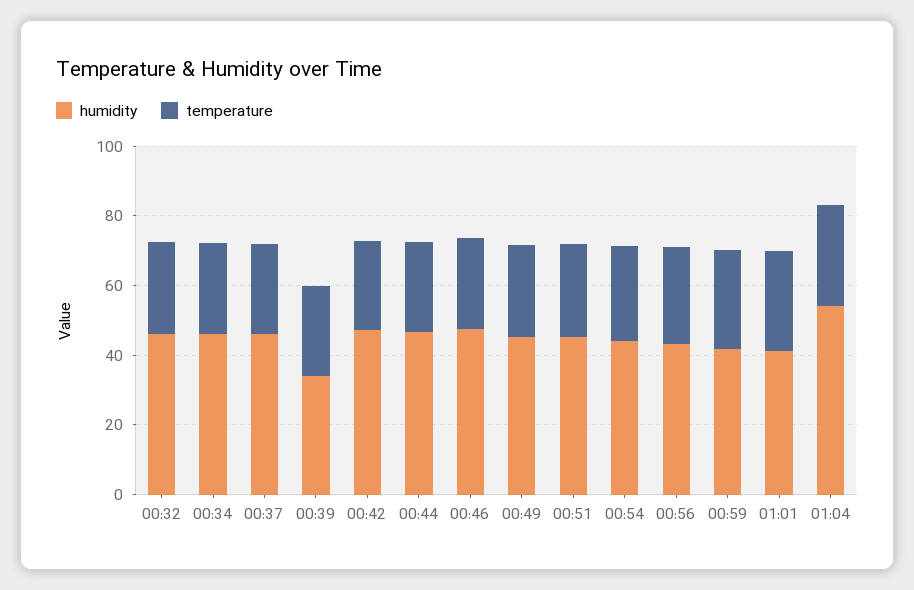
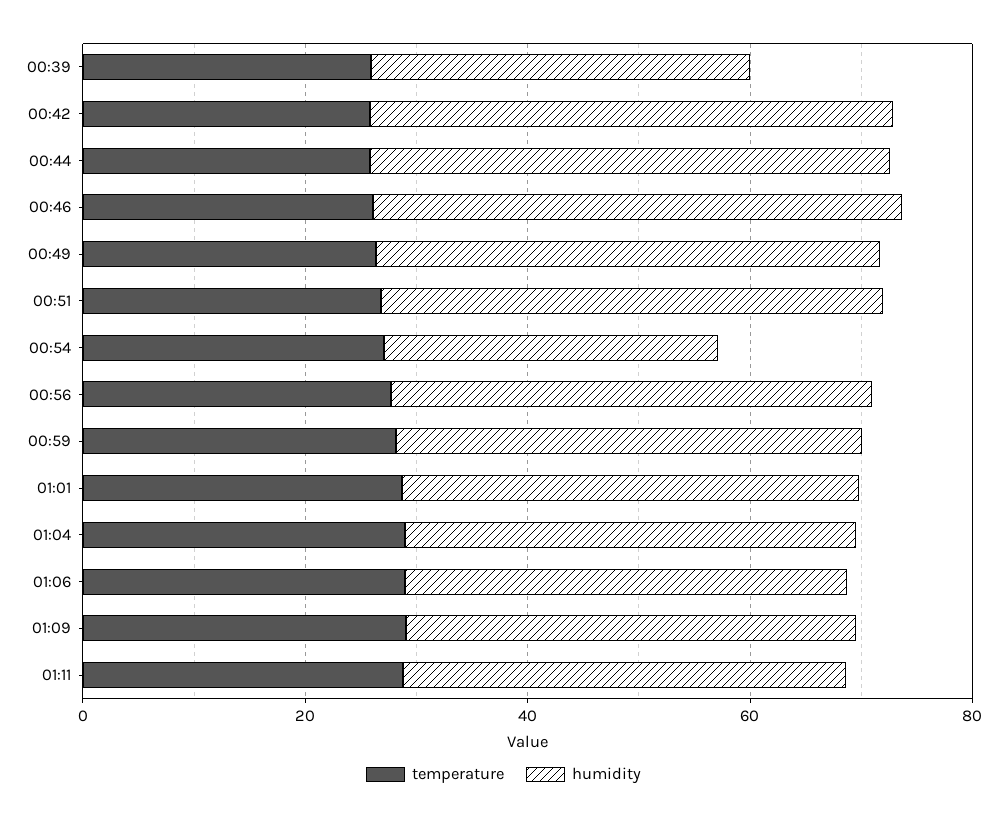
humidity, 00:32: 45 -> none
temperature, 00:32: 25 -> none
humidity, 00:34: 45 -> none
temperature, 00:34: 25 -> none
humidity, 00:37: 45 -> none
temperature, 00:37: 25 -> none
humidity, 00:54: 45 -> 30
humidity, 01:04: 55 -> 40
temperature, 01:06: none -> 30
humidity, 01:06: none -> 40
temperature, 01:09: none -> 30
humidity, 01:09: none -> 40
temperature, 01:11: none -> 30
humidity, 01:11: none -> 40

